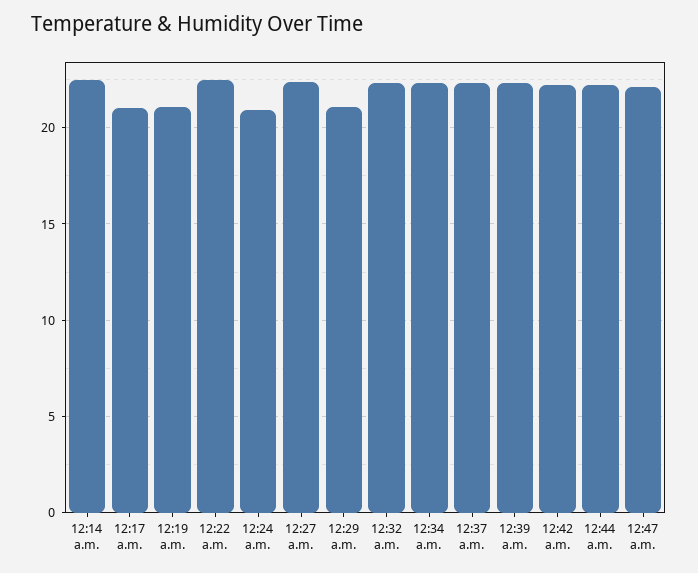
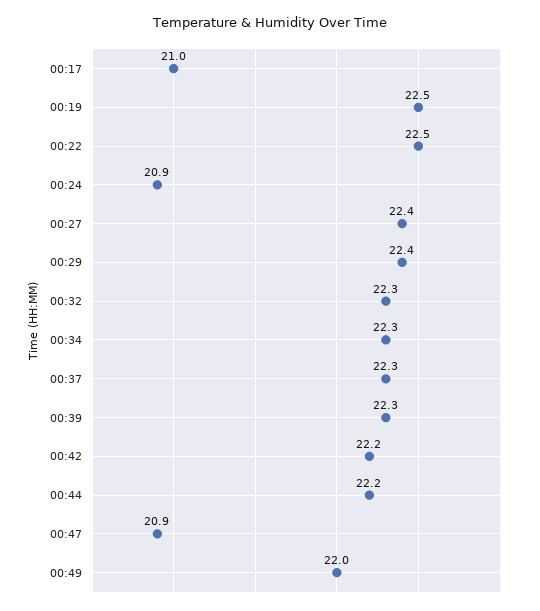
12:14 a.m.: 22.5 -> none
12:19 a.m.: 21 -> 22.5
12:29 a.m.: 21 -> 22.4
12:47 a.m.: 22 -> 20.9
00:49: none -> 22

